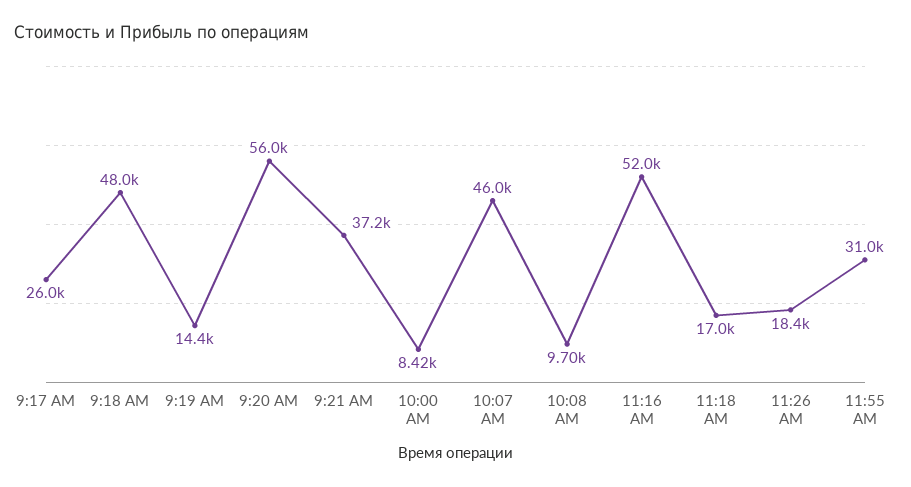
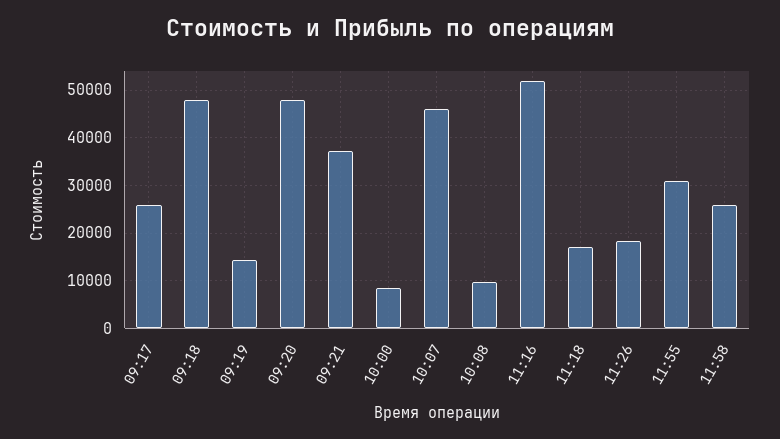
9:20 AM: 56000 -> 48000
11:58: none -> 26000

